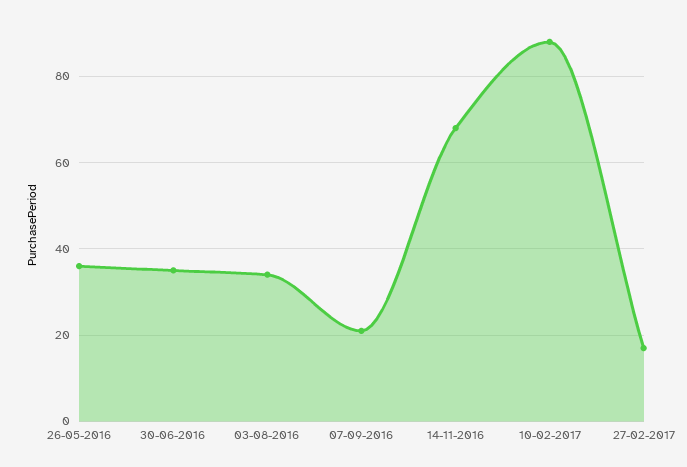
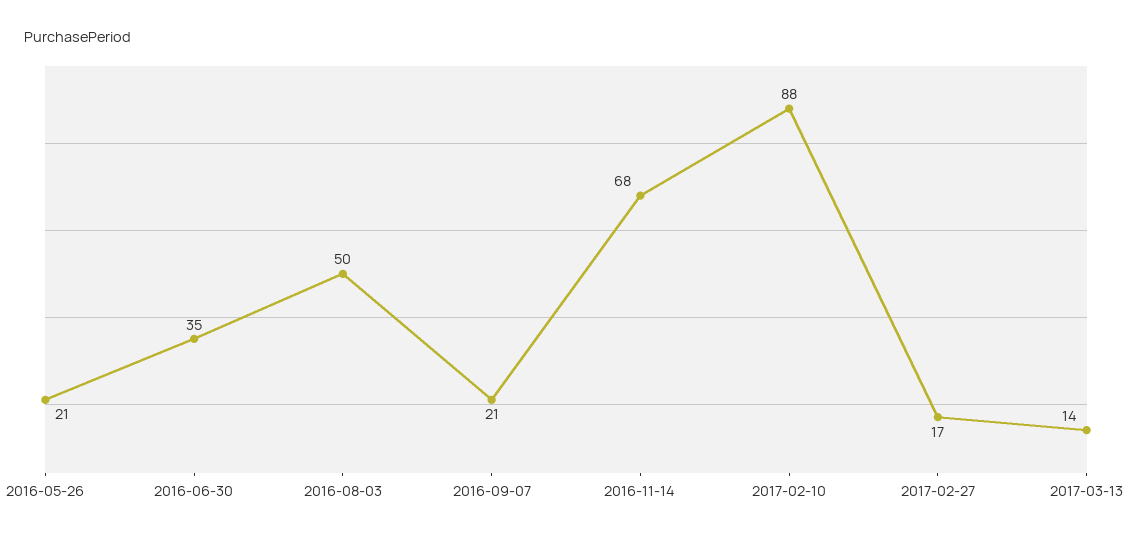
26-05-2016: 35 -> 21
03-08-2016: 35 -> 50
2017-03-13: none -> 14

